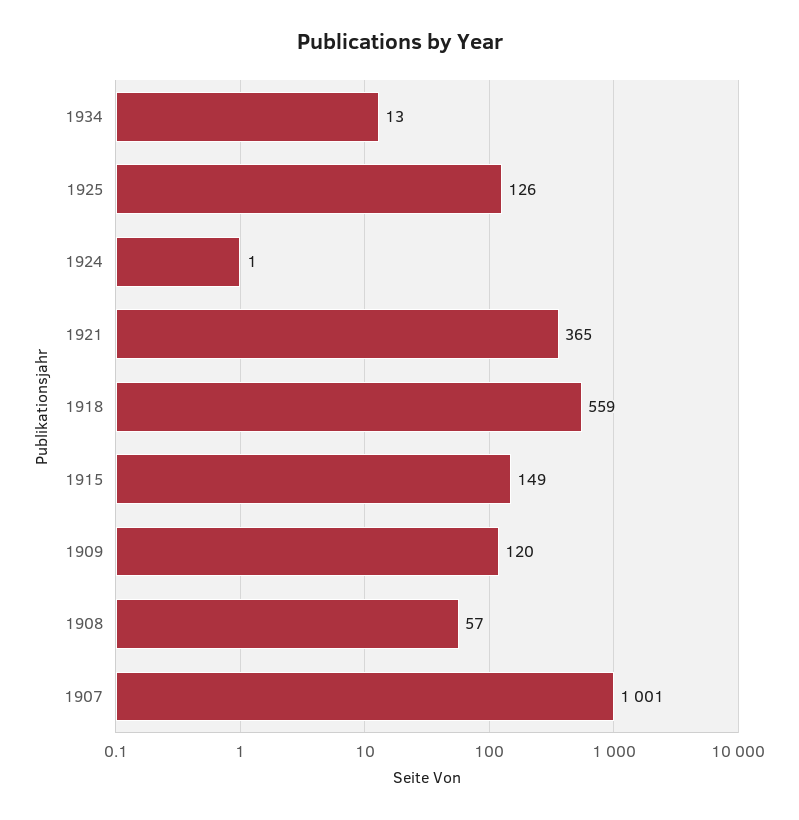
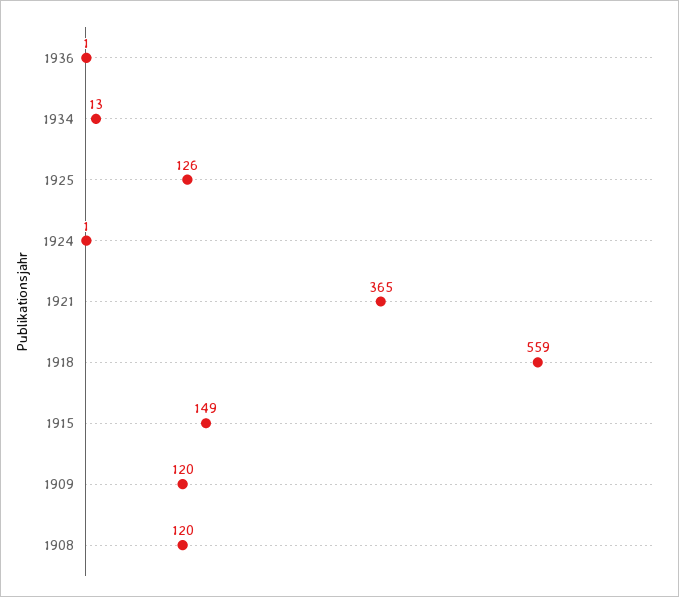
1908: 57 -> 120
1907: 1001 -> none
1936: none -> 1

